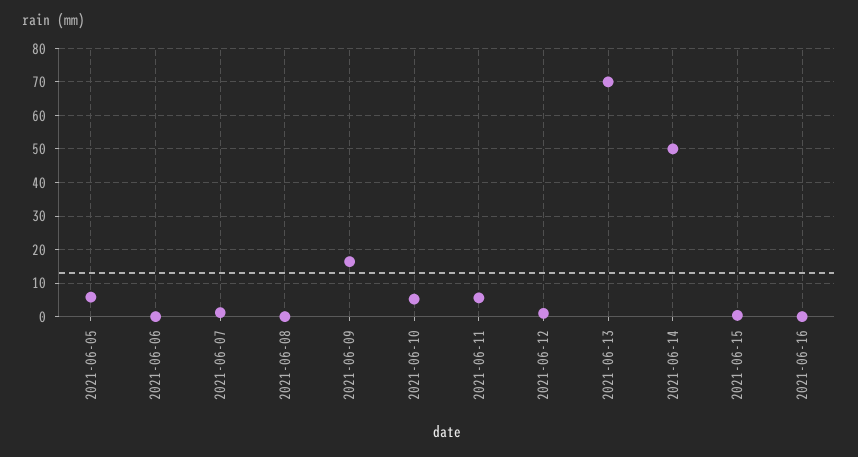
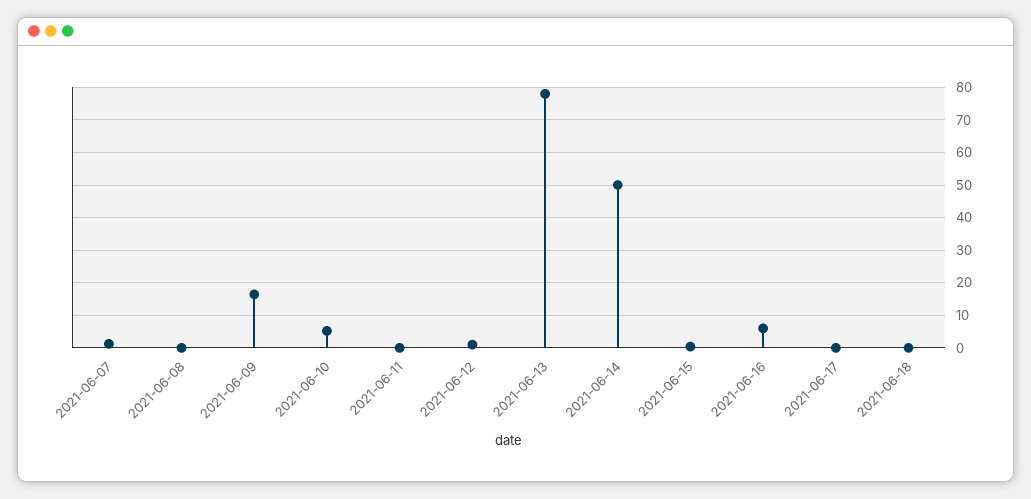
2021-06-05: 6 -> none
2021-06-06: 0 -> none
2021-06-11: 6 -> 0
2021-06-13: 70 -> 78
2021-06-16: 0 -> 6
2021-06-17: none -> 0
2021-06-18: none -> 0

